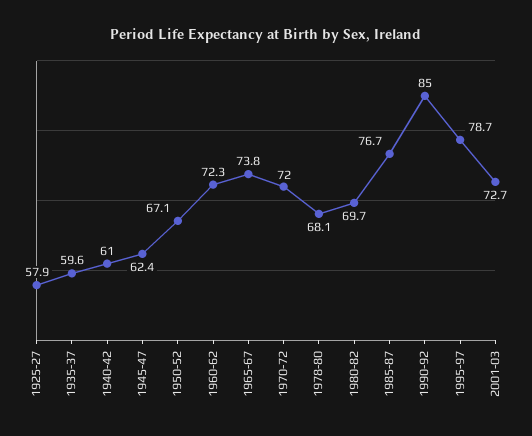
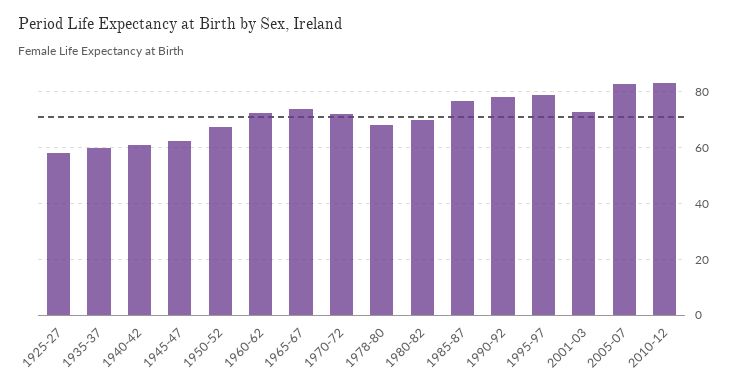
1990-92: 85 -> 77.5
2005-07: none -> 82.5
2010-12: none -> 82.5

